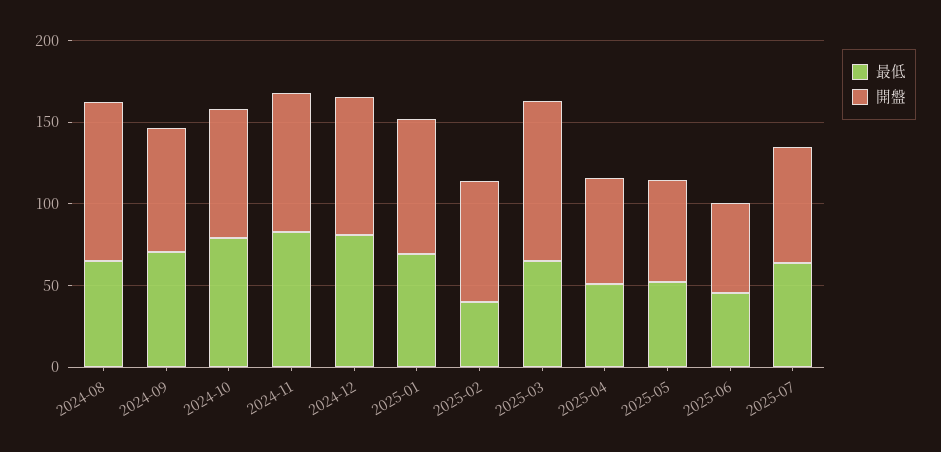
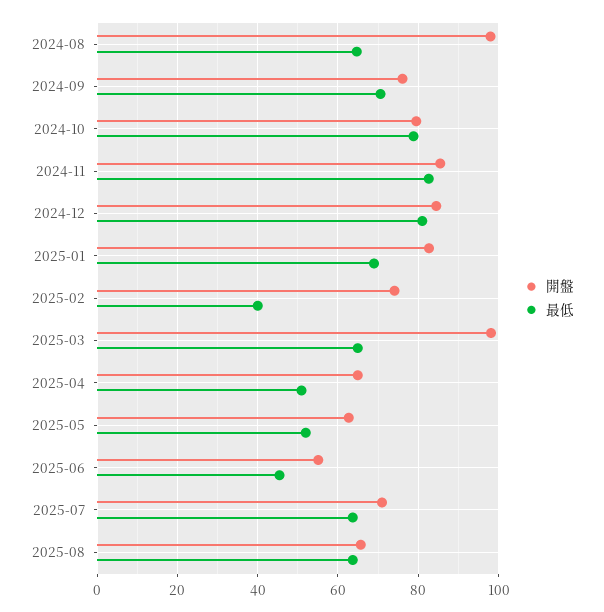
開盤, 2025-08: none -> 66
最低, 2025-08: none -> 64

